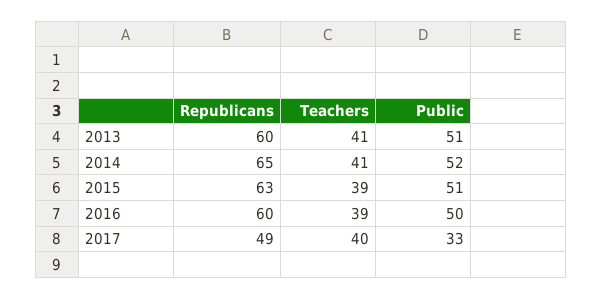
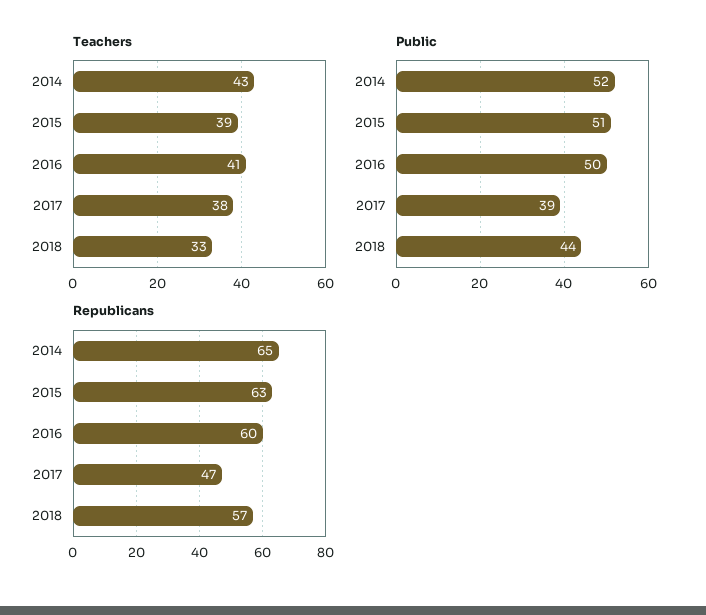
Republicans, 2013: 60 -> none
Teachers, 2013: 41 -> none
Public, 2013: 51 -> none
Teachers, 2014: 41 -> 43
Teachers, 2016: 39 -> 41
Republicans, 2017: 49 -> 47
Teachers, 2017: 40 -> 38
Public, 2017: 33 -> 39
Teachers, 2018: none -> 33
Public, 2018: none -> 44
Republicans, 2018: none -> 57

